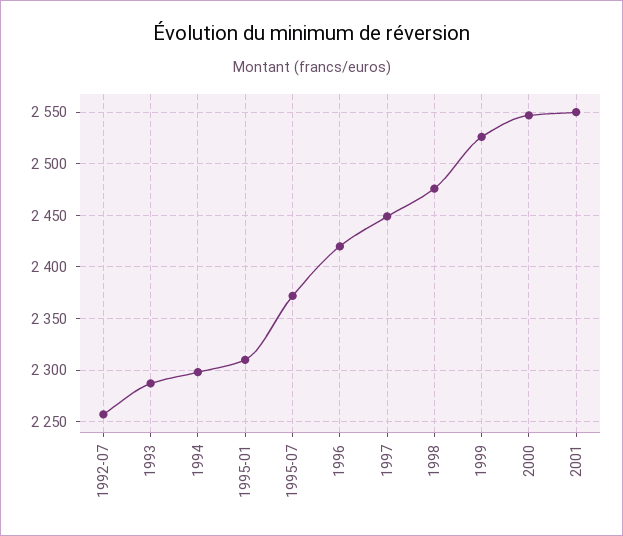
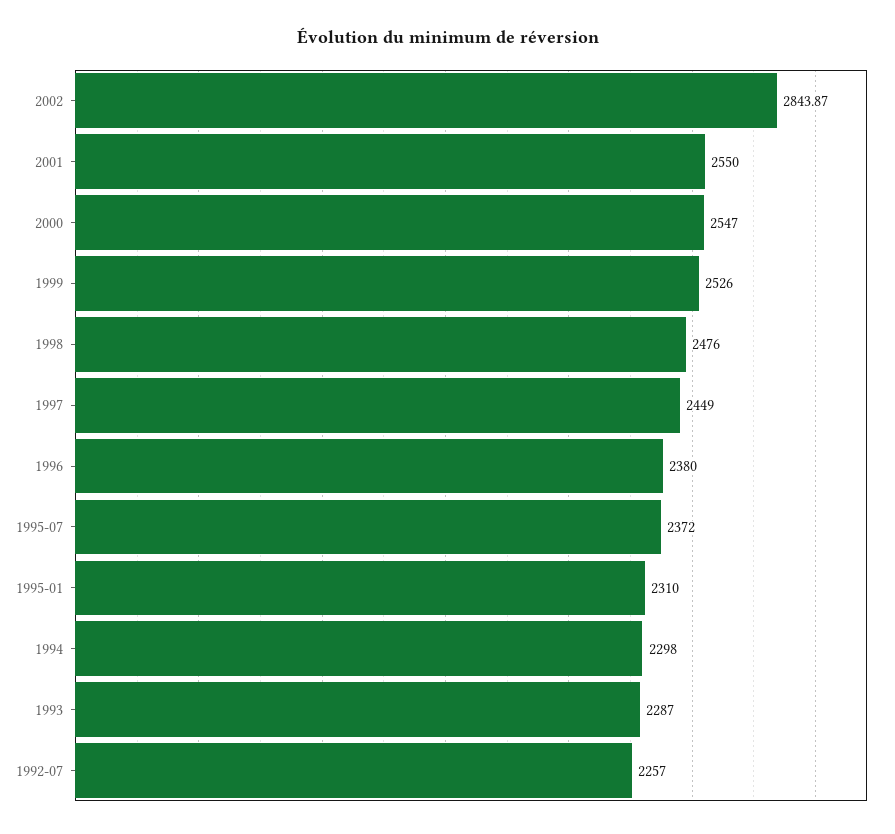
1996: 2420 -> 2380
2002: none -> 2843.87

